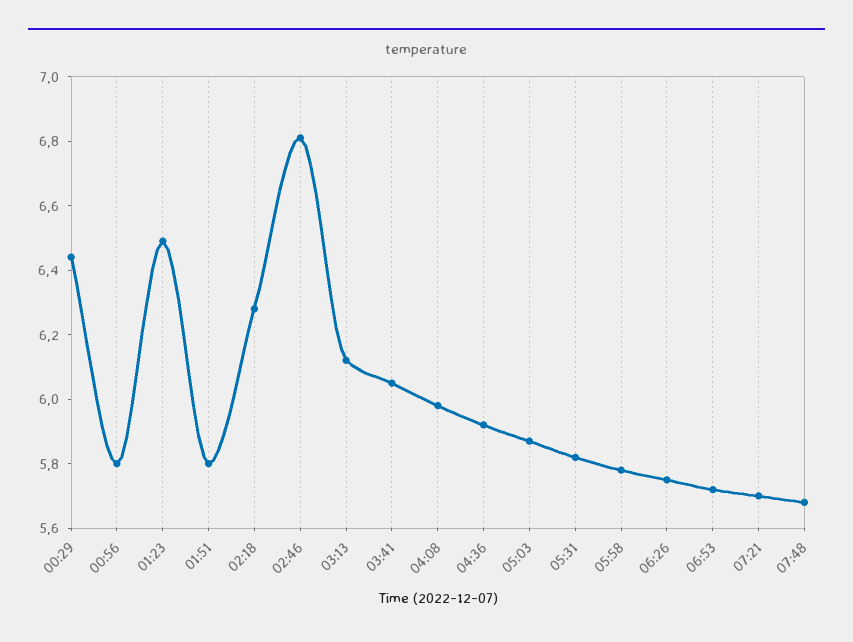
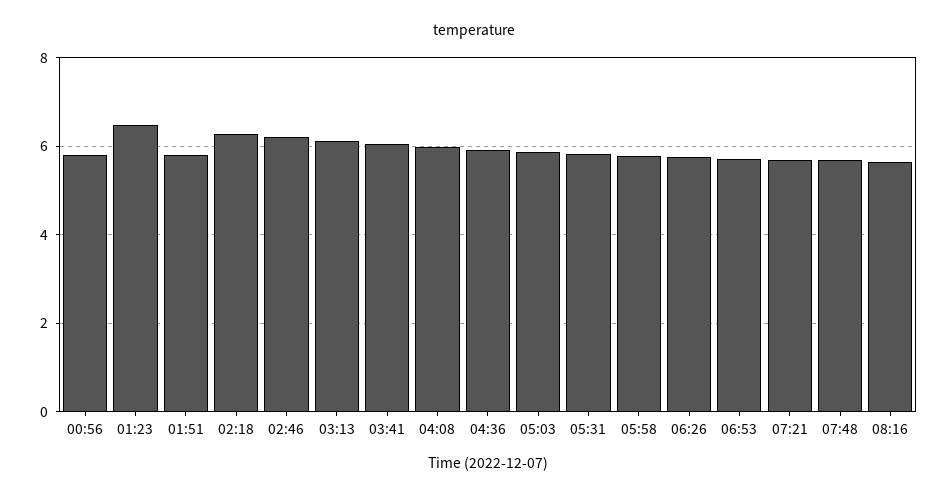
00:29: 6.45 -> none
02:46: 6.8 -> 6.2
08:16: none -> 5.6

